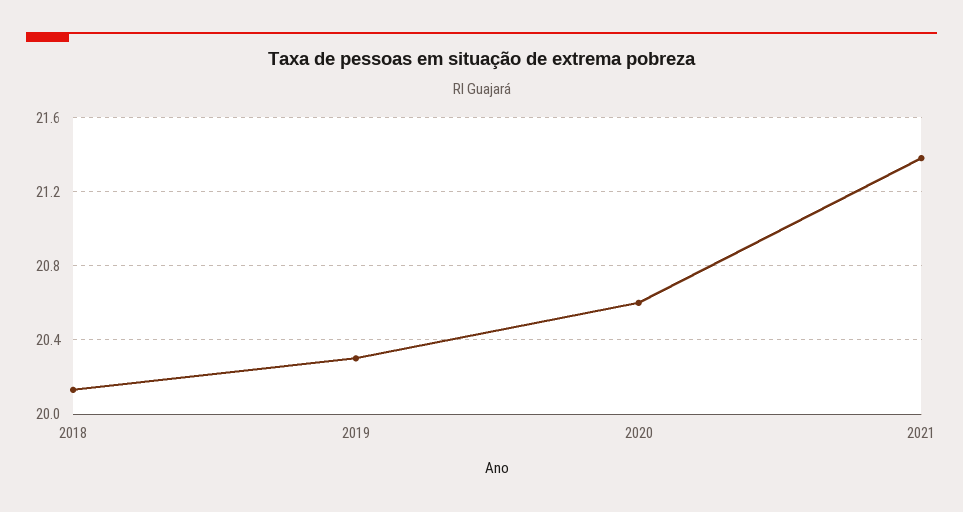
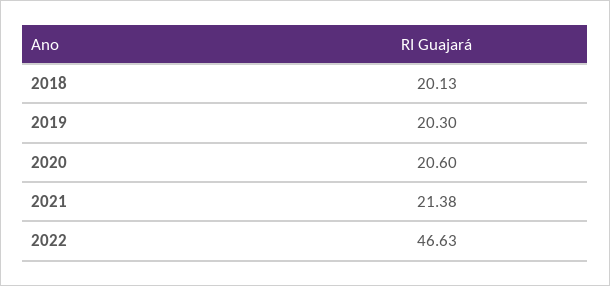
2022: none -> 46.63

